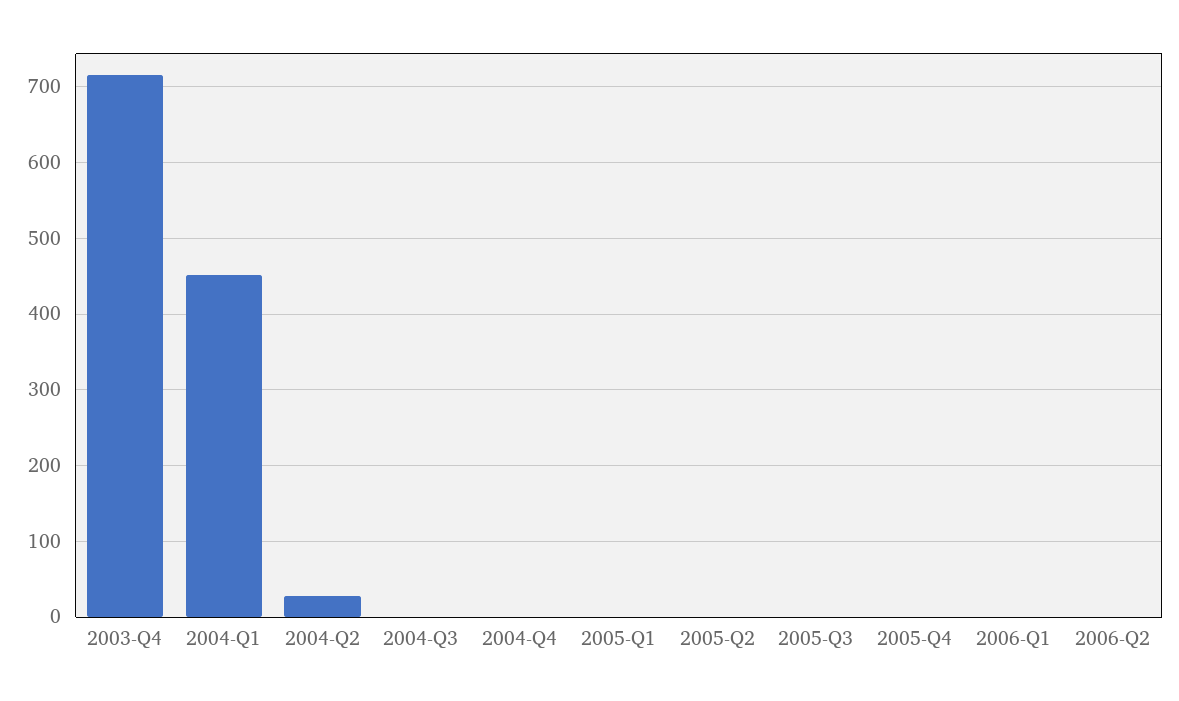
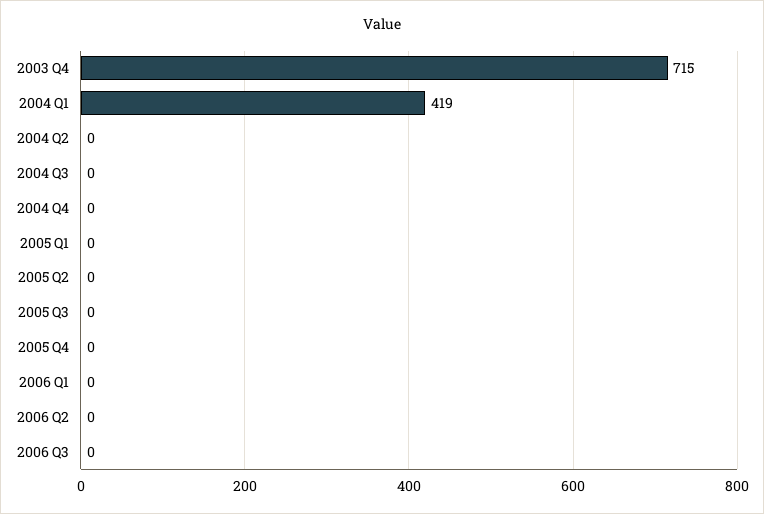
2004-Q1: 450 -> 419
2004-Q2: 30 -> 0
2006 Q3: none -> 0

